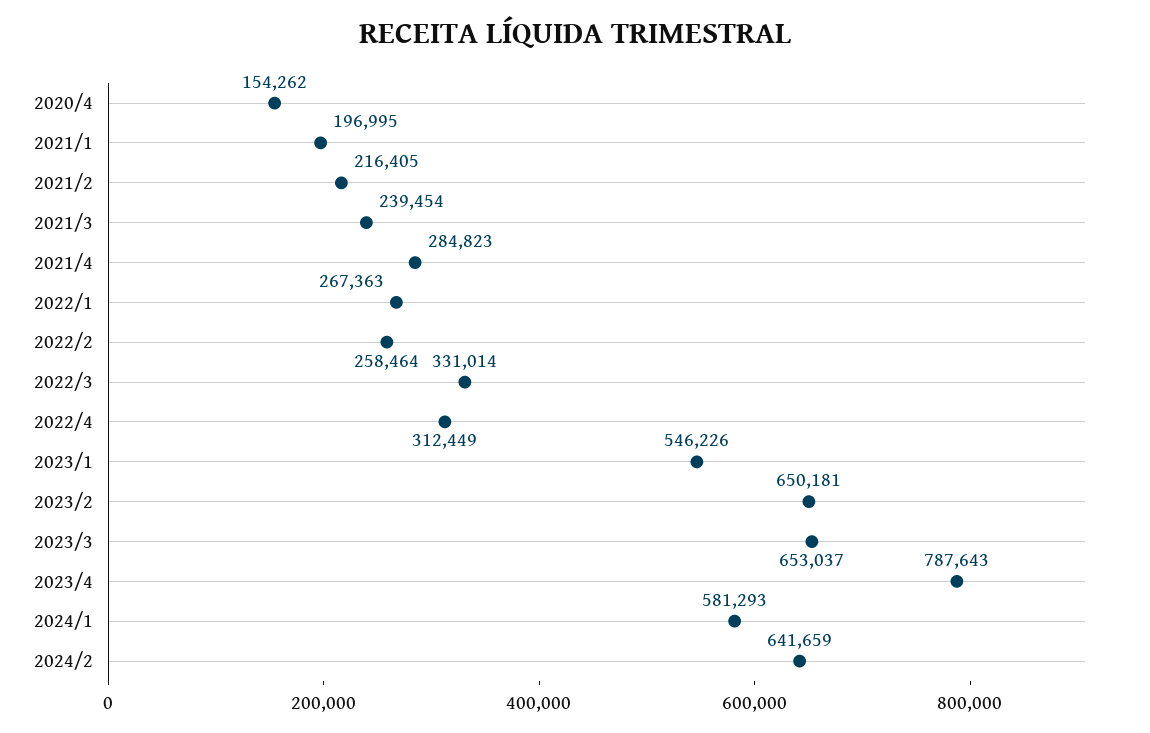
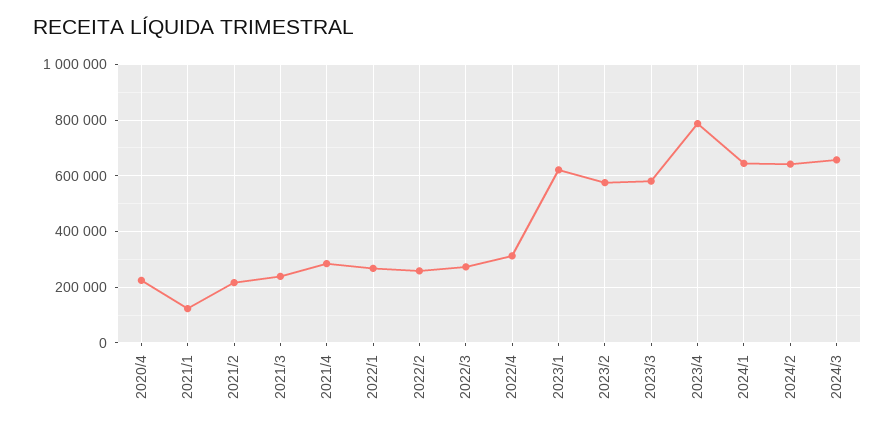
2020/4: 154262 -> 225000
2021/1: 196995 -> 125000
2022/3: 331014 -> 275000
2023/1: 546226 -> 625000
2023/2: 650181 -> 575000
2023/3: 653037 -> 575000
2024/1: 581293 -> 650000
2024/3: none -> 650000

